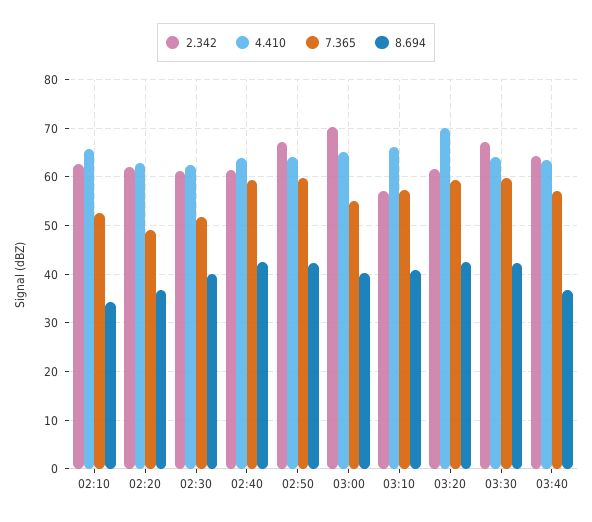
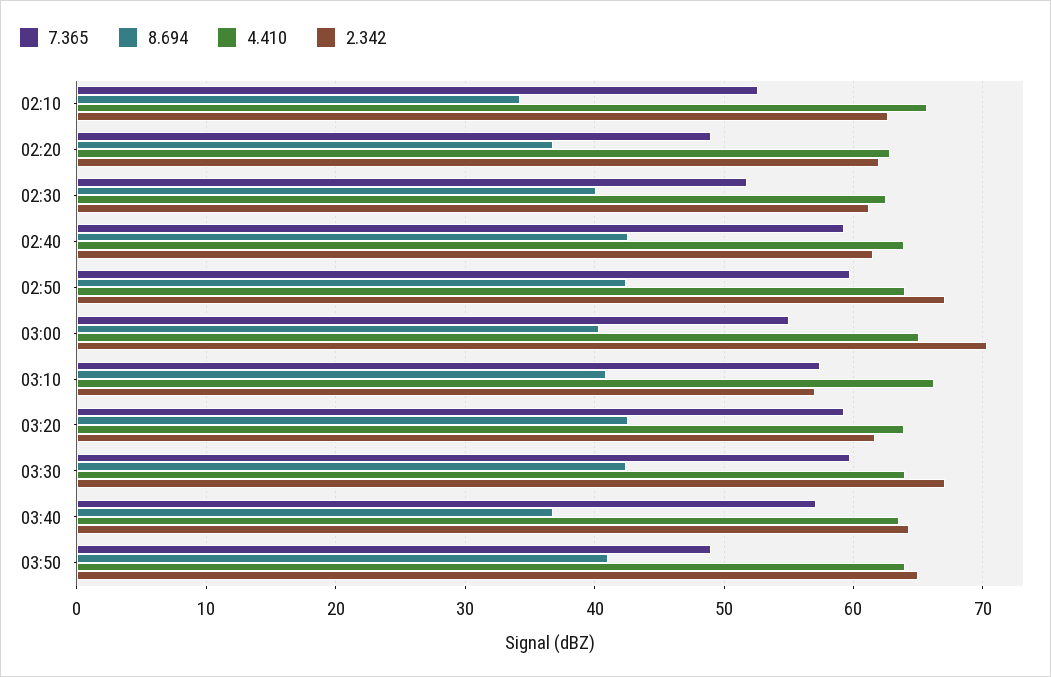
4.410, 03:20: 70 -> 64
7.365, 03:50: none -> 49
8.694, 03:50: none -> 41
4.410, 03:50: none -> 64
2.342, 03:50: none -> 65

